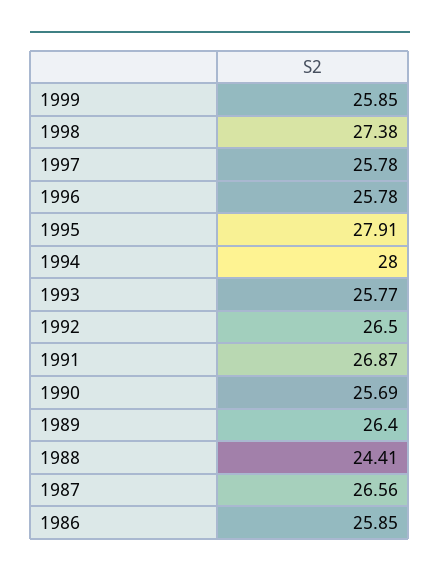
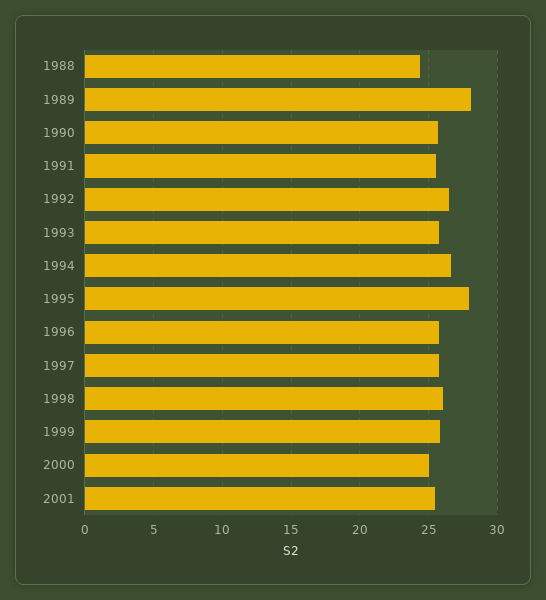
1998: 27.38 -> 26
1994: 28 -> 26.5
1991: 26.87 -> 25.5
1989: 26.4 -> 28
1987: 26.56 -> none
1986: 25.85 -> none
2000: none -> 25
2001: none -> 25.5

